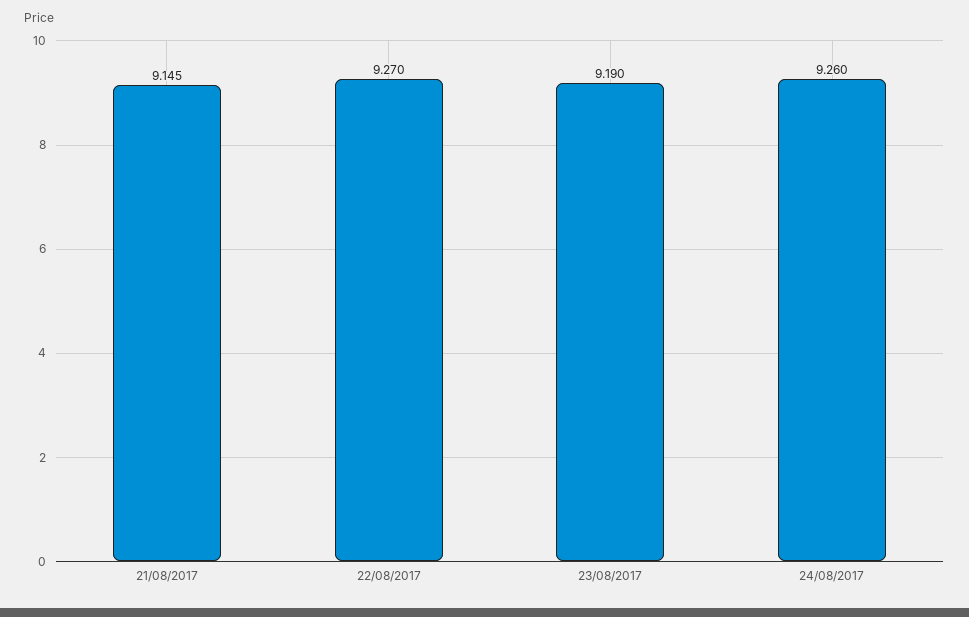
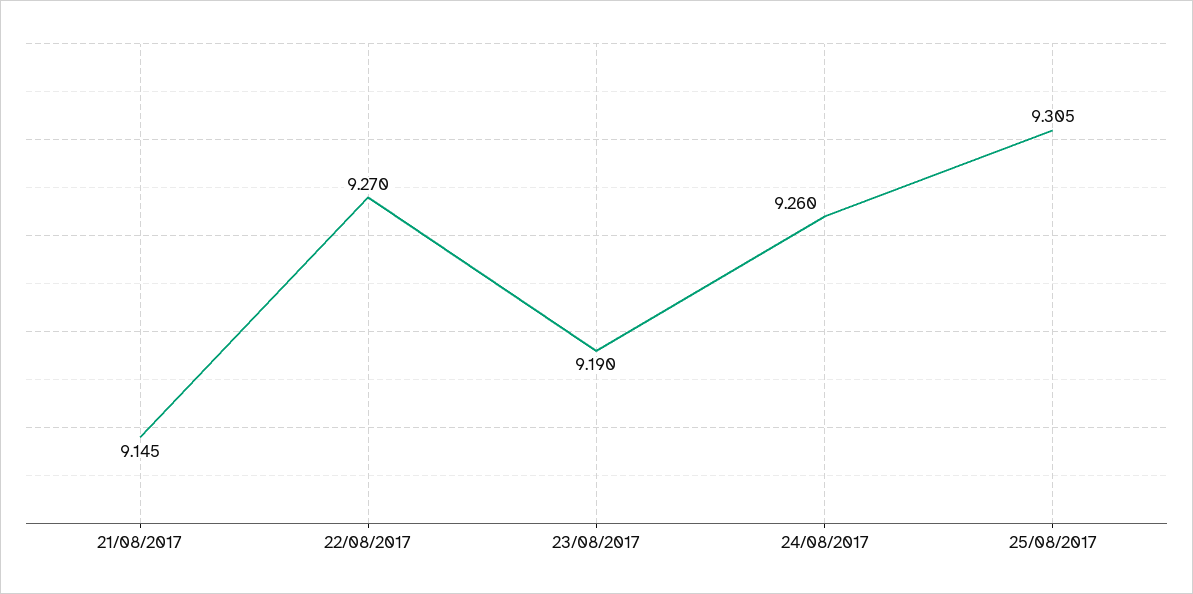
25/08/2017: none -> 9.305

